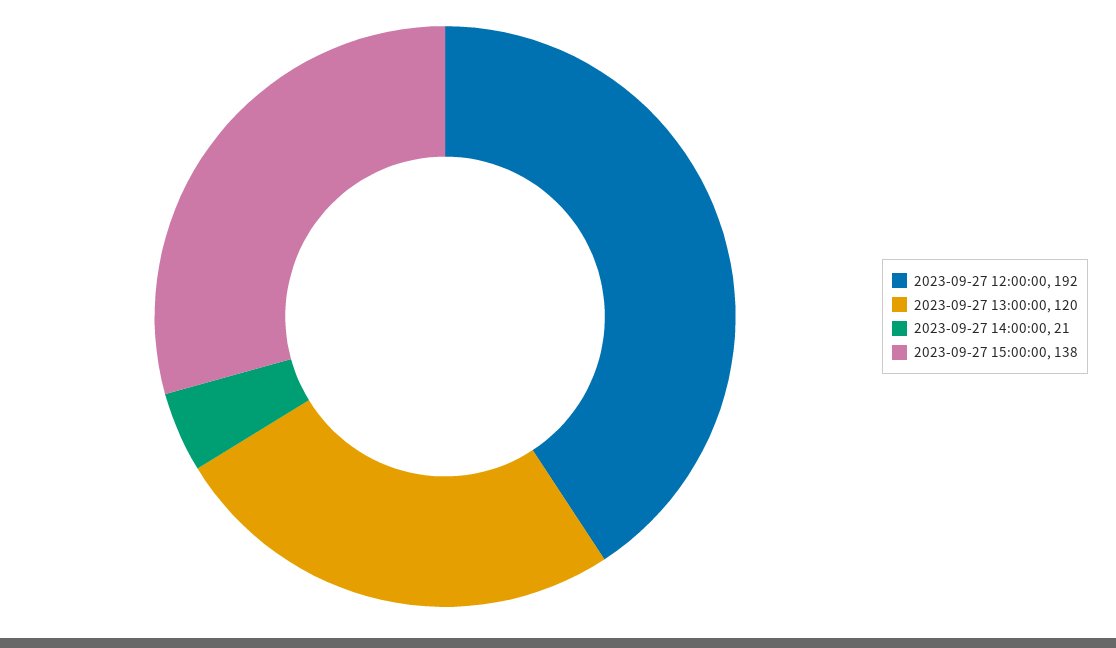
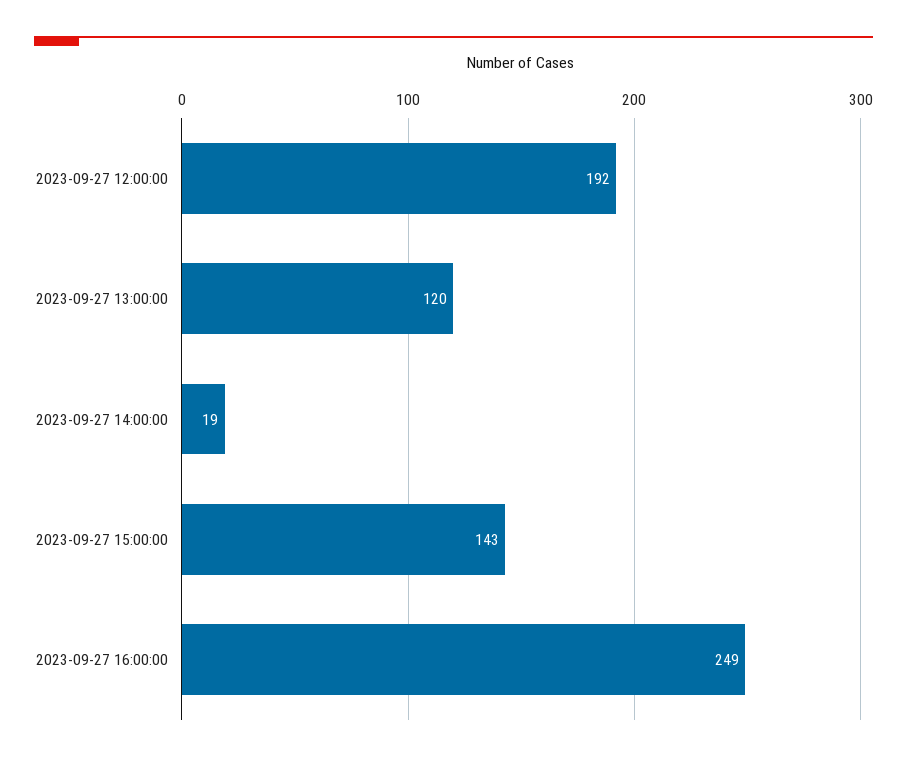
2023-09-27 14:00:00: 21 -> 19
2023-09-27 15:00:00: 138 -> 143
2023-09-27 16:00:00: none -> 249

